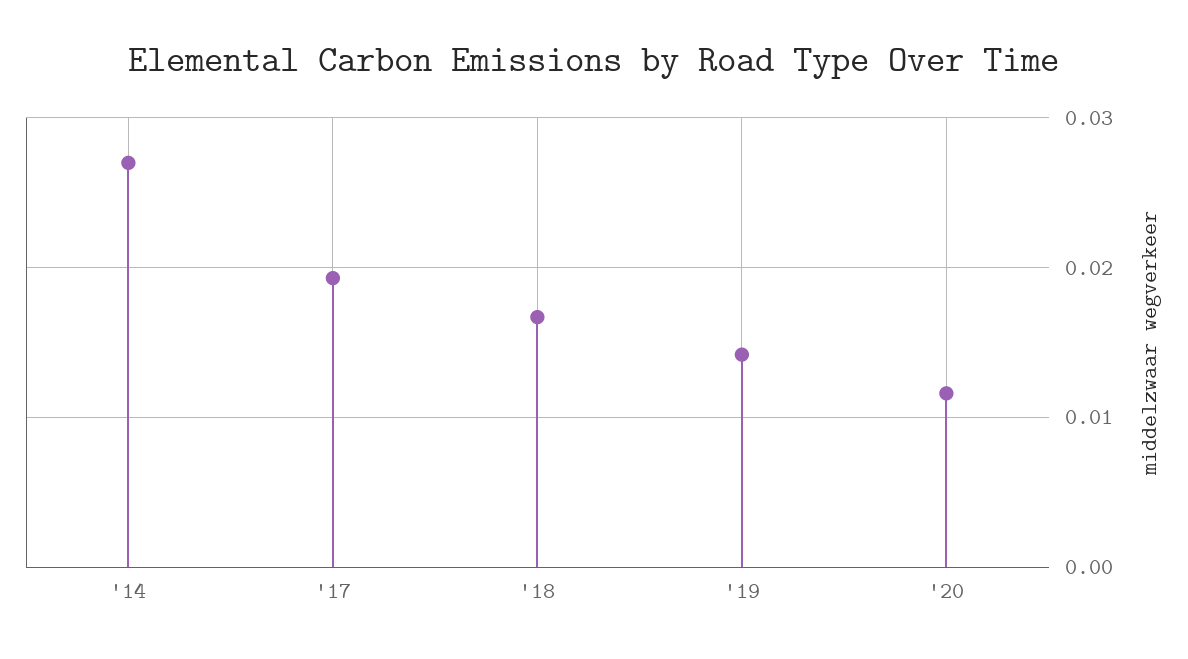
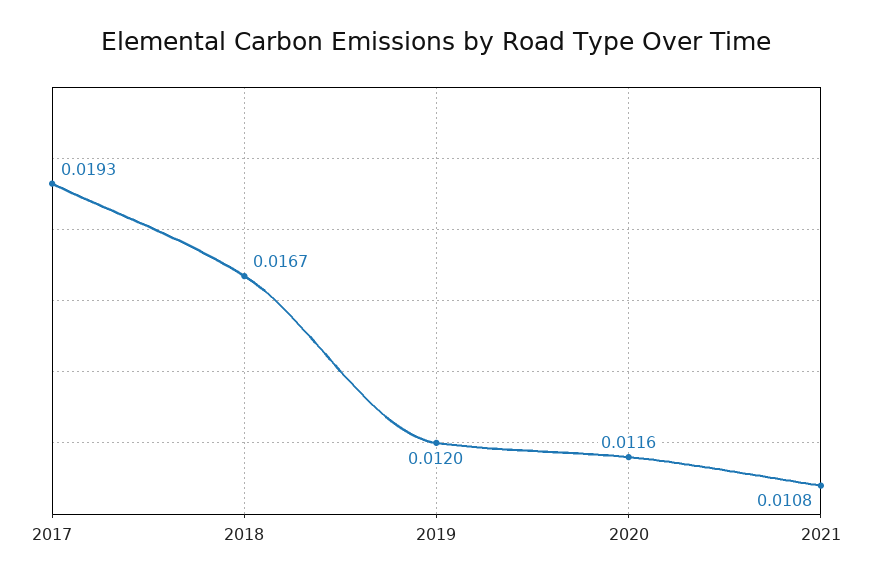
'14: 0.027 -> none
'19: 0.014 -> 0.012
2021: none -> 0.0108

